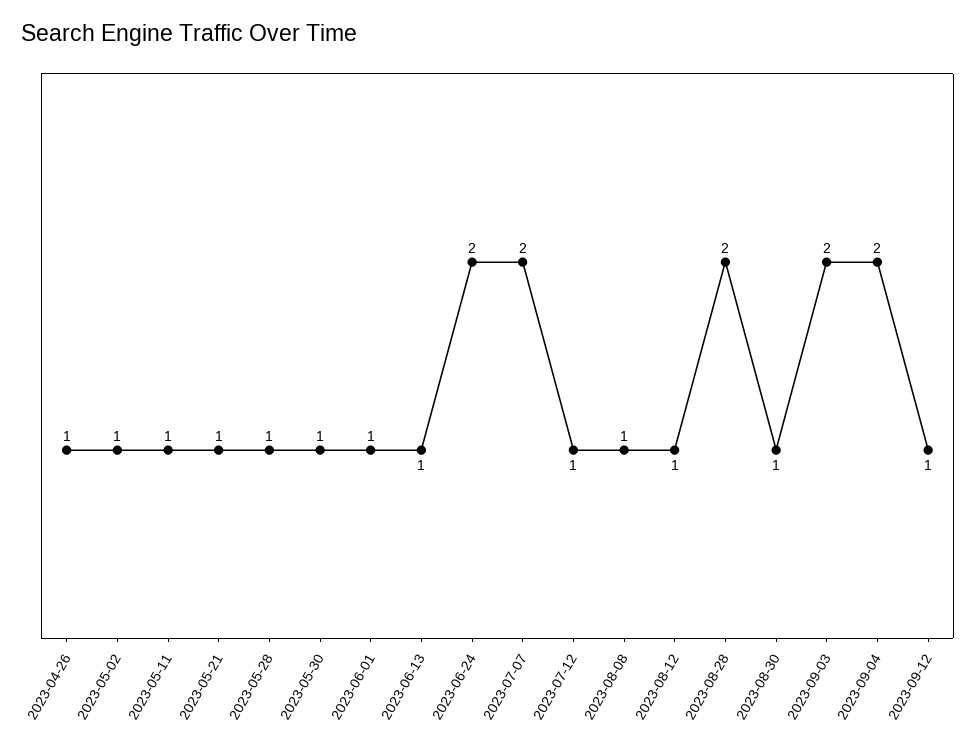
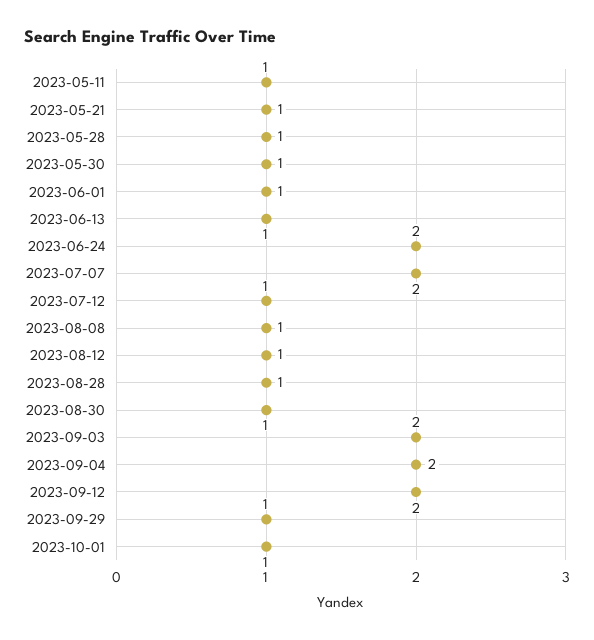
2023-04-26: 1 -> none
2023-05-02: 1 -> none
2023-08-28: 2 -> 1
2023-09-12: 1 -> 2
2023-09-29: none -> 1
2023-10-01: none -> 1

